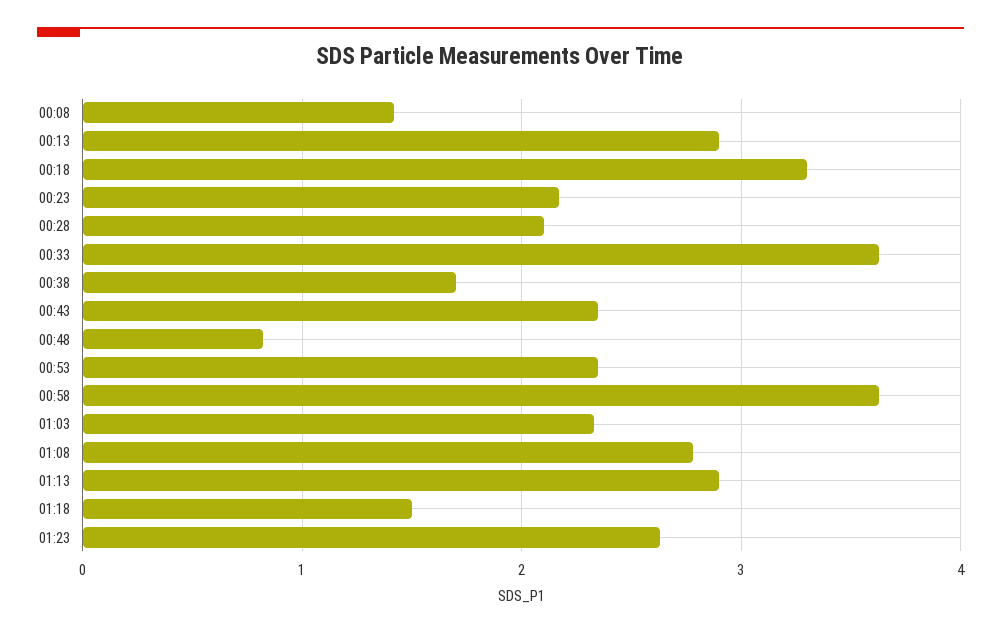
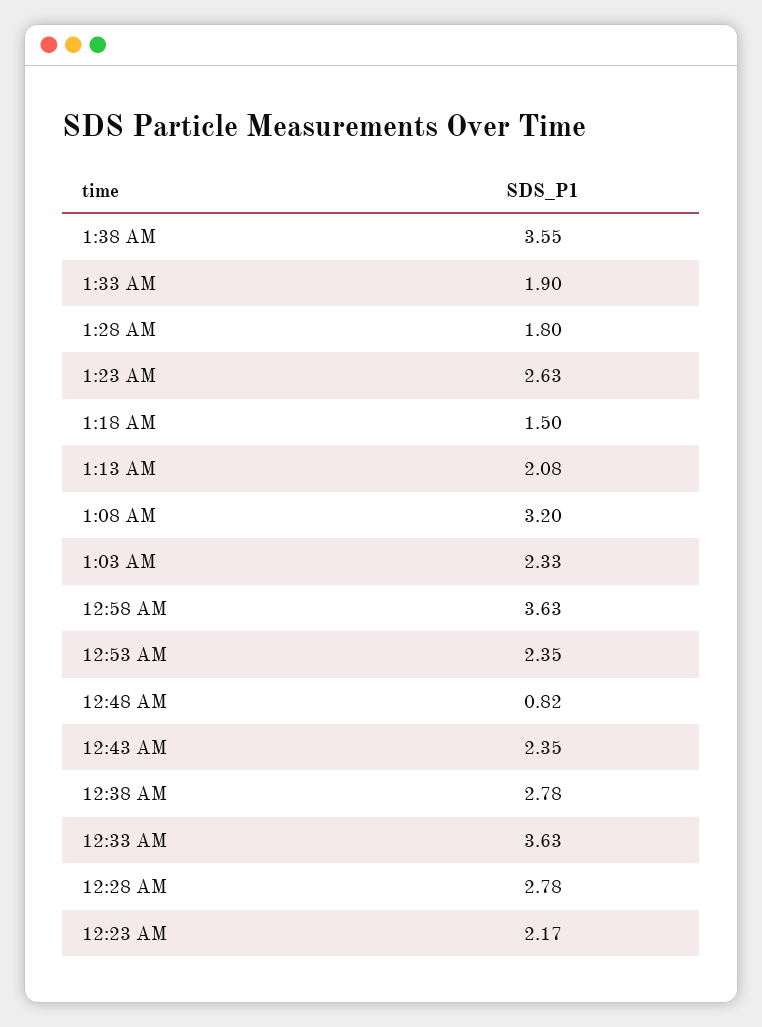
00:08: 1.4 -> none
00:13: 2.9 -> none
00:18: 3.3 -> none
00:28: 2.1 -> 2.78
00:38: 1.7 -> 2.78
01:08: 2.8 -> 3.2
01:13: 2.9 -> 2.08
1:38 AM: none -> 3.55
1:33 AM: none -> 1.9
1:28 AM: none -> 1.8

